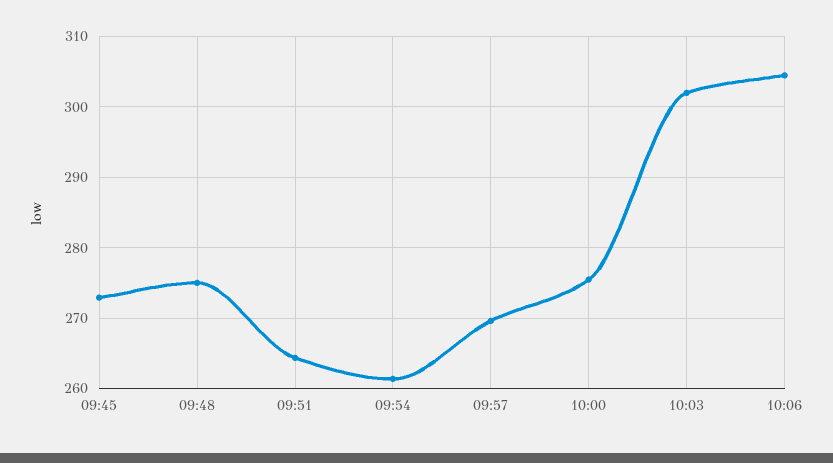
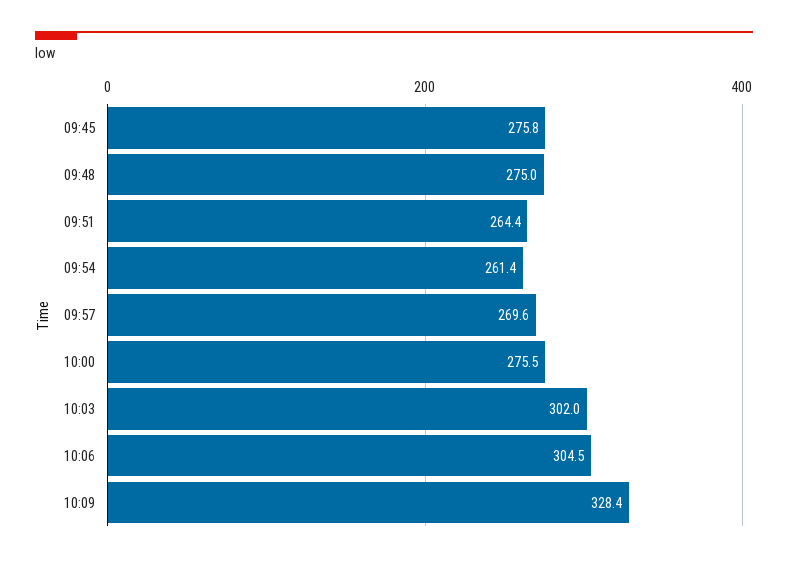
09:45: 273 -> 275.8
10:09: none -> 328.4

